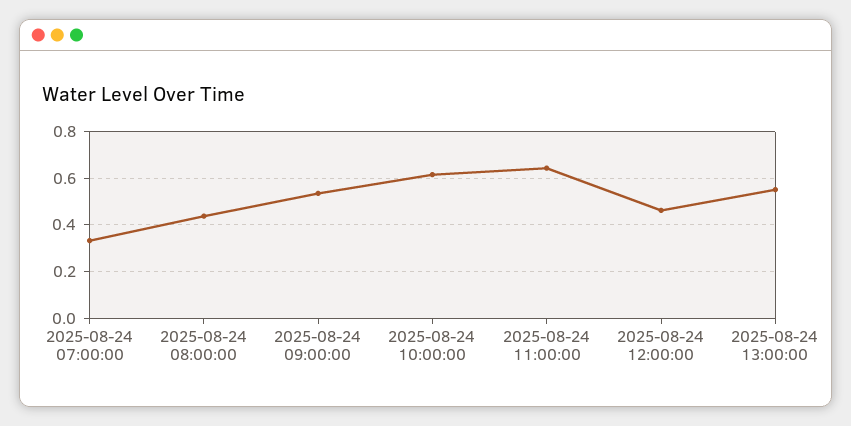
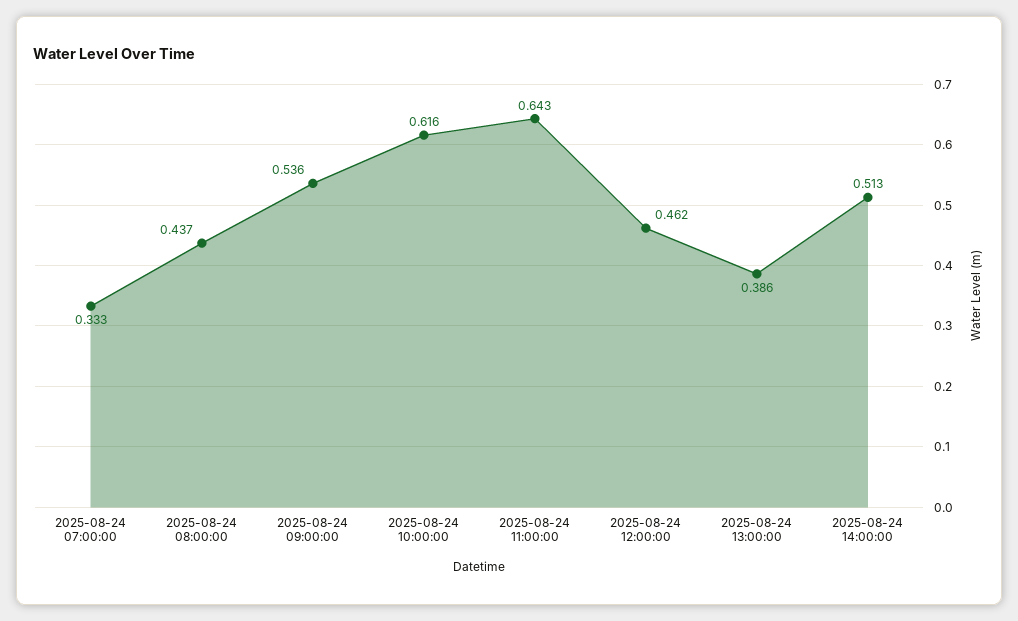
2025-08-24 13:00:00: 0.55 -> 0.386
2025-08-24 14:00:00: none -> 0.513

